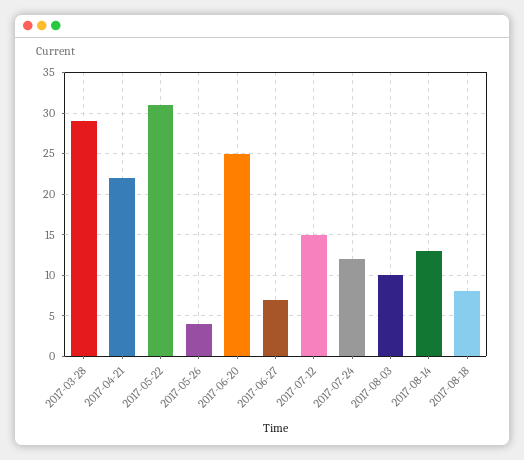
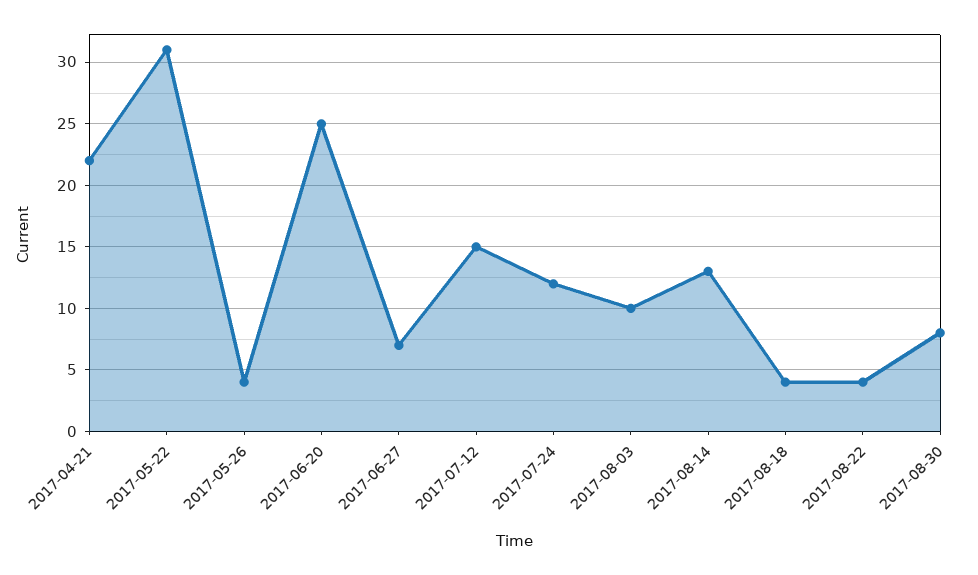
2017-03-28: 29 -> none
2017-08-18: 8 -> 4
2017-08-22: none -> 4
2017-08-30: none -> 8

